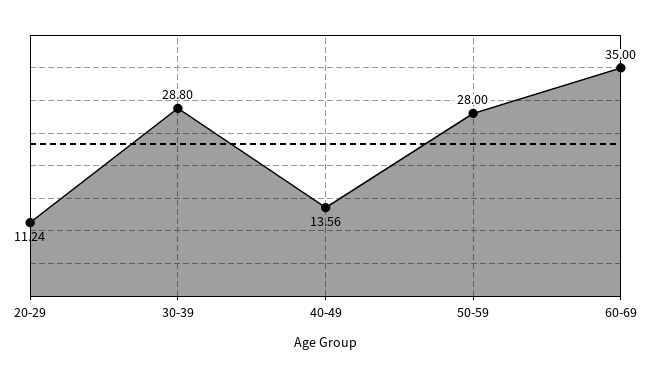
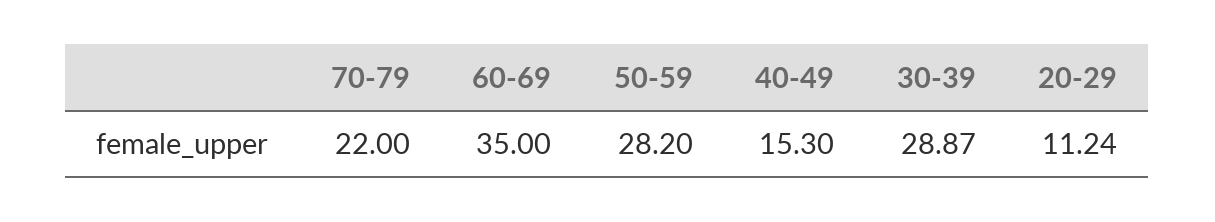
30-39: 28.8 -> 28.87
40-49: 13.56 -> 15.3
50-59: 28 -> 28.2
70-79: none -> 22

